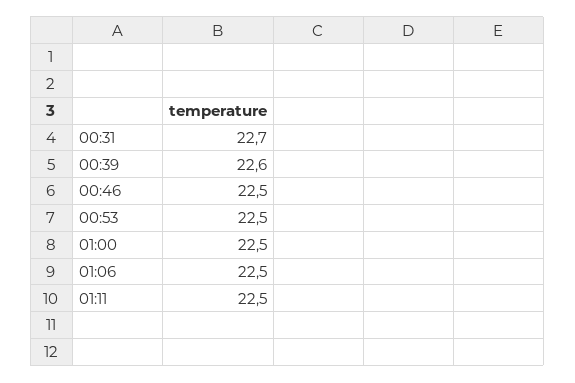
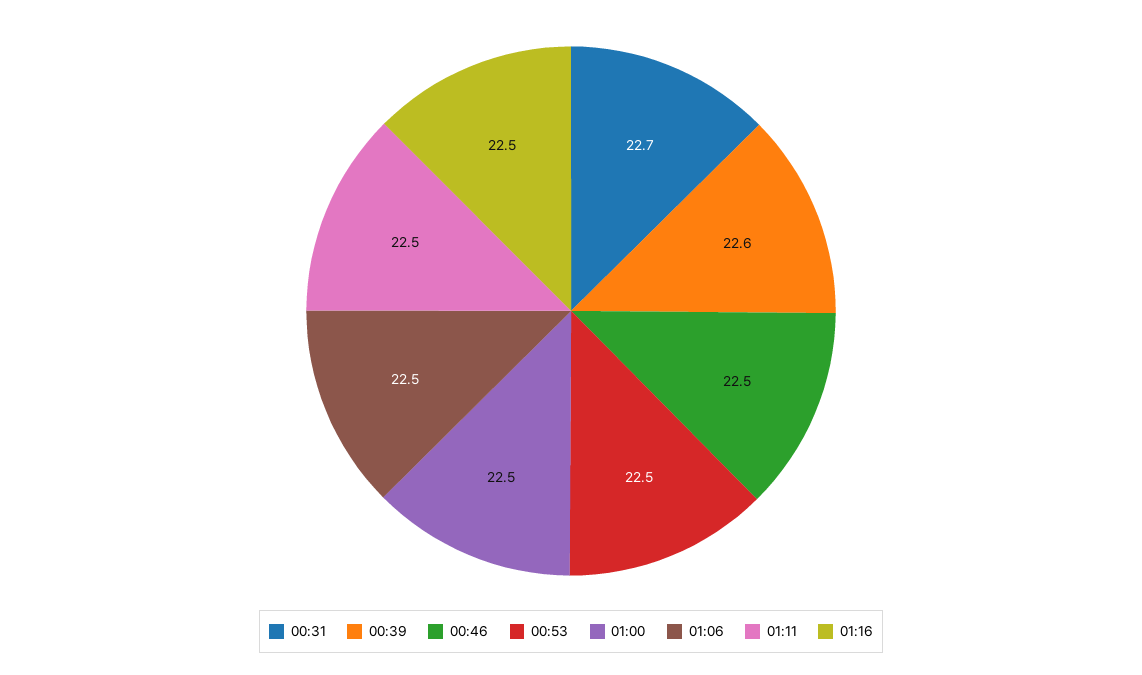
01:16: none -> 22.5

